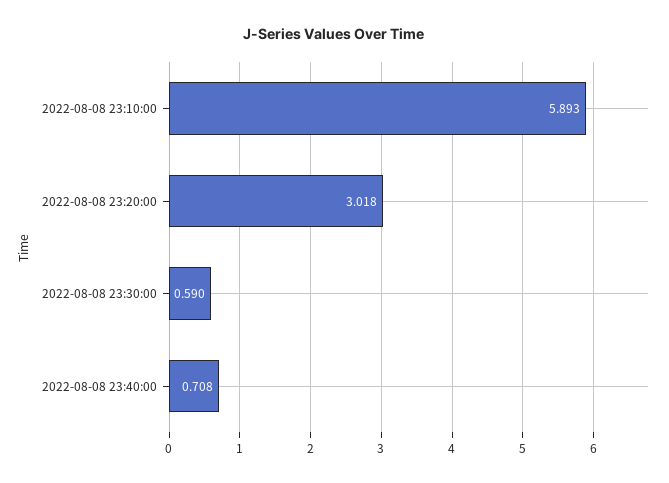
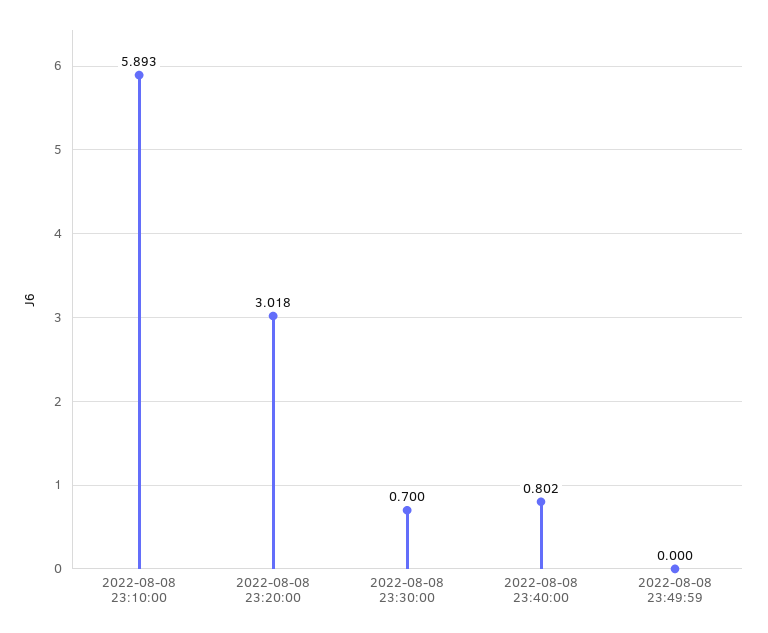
2022-08-08 23:30:00: 0.59 -> 0.7
2022-08-08 23:40:00: 0.708 -> 0.802
2022-08-08 23:49:59: none -> 0

